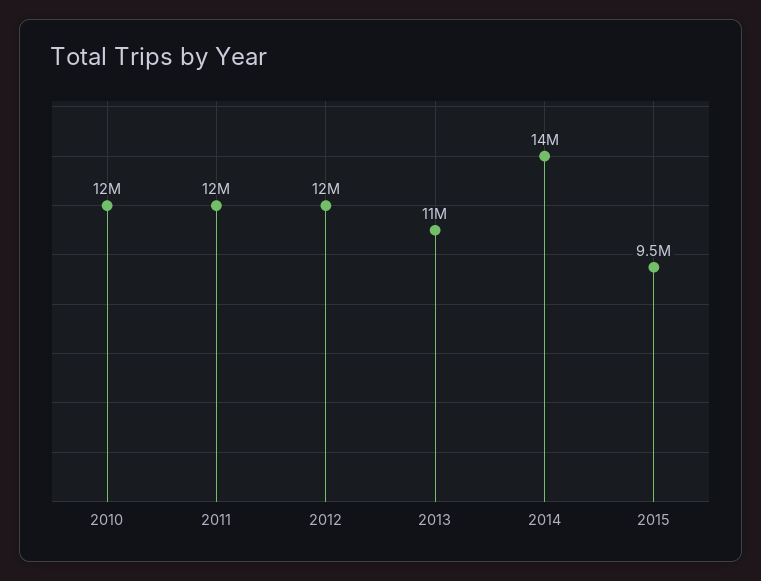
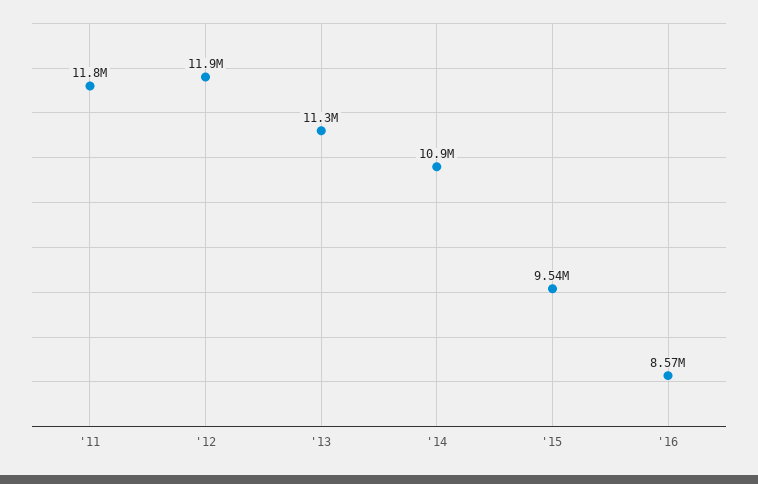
2010: 12000000 -> none
2014: 14000000 -> 10900000
'16: none -> 8570000

